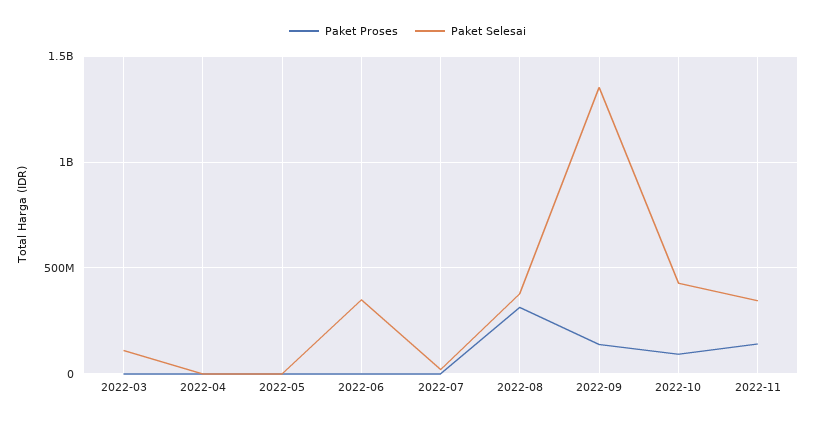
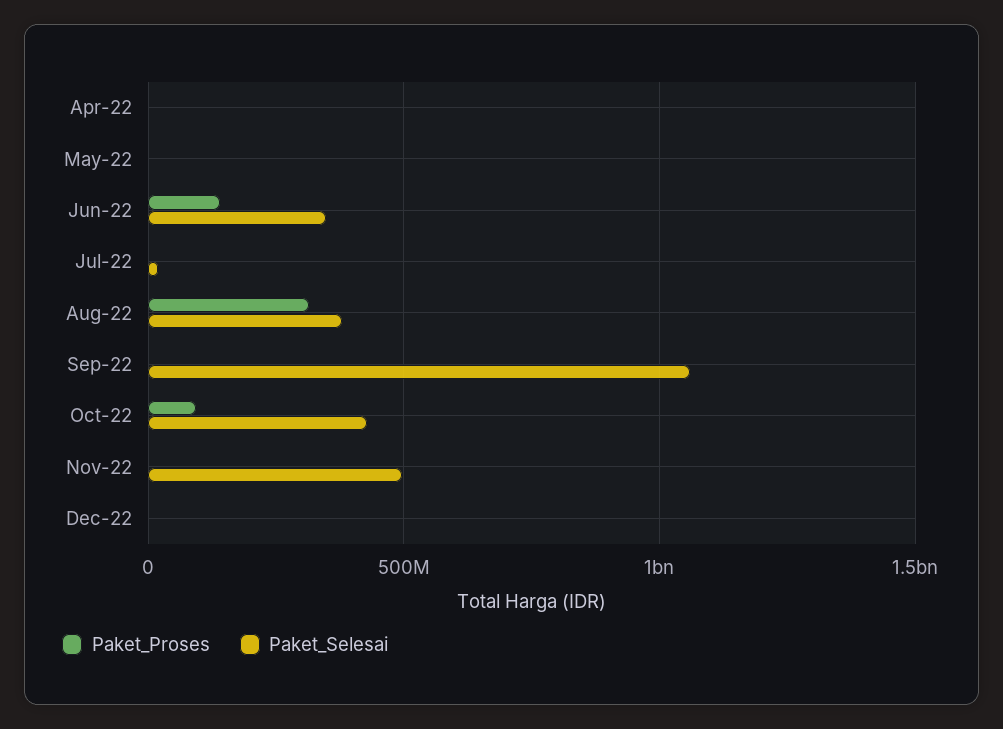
Paket Proses, 2022-03: 0 -> none
Paket Selesai, 2022-03: 100000000 -> none
Paket Proses, 2022-06: 0 -> 150000000
Paket Proses, 2022-09: 150000000 -> 0
Paket Selesai, 2022-09: 1350000000 -> 1050000000
Paket Proses, 2022-11: 150000000 -> 0
Paket Selesai, 2022-11: 350000000 -> 500000000
Paket Proses, Dec-22: none -> 0
Paket Selesai, Dec-22: none -> 0

